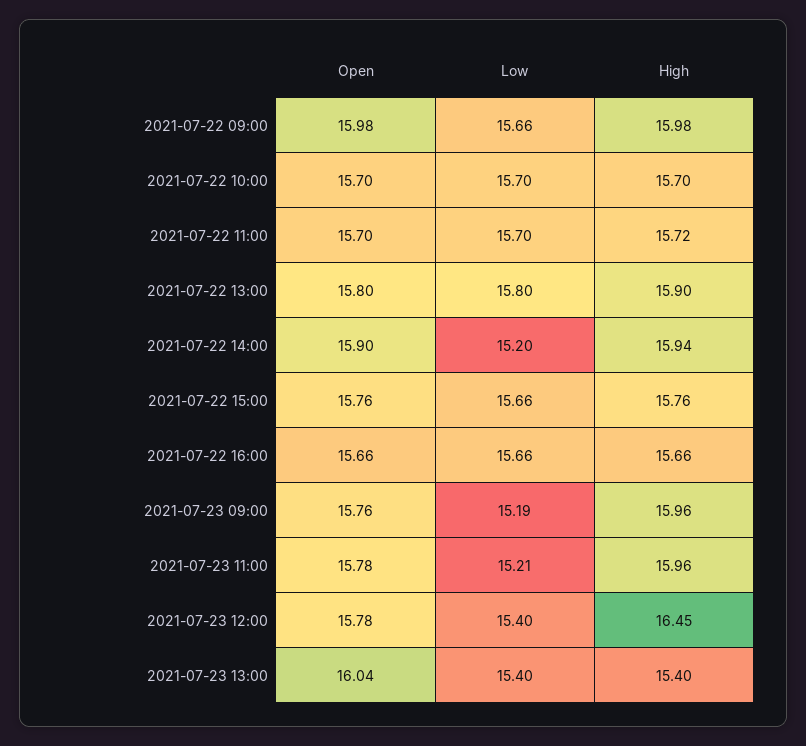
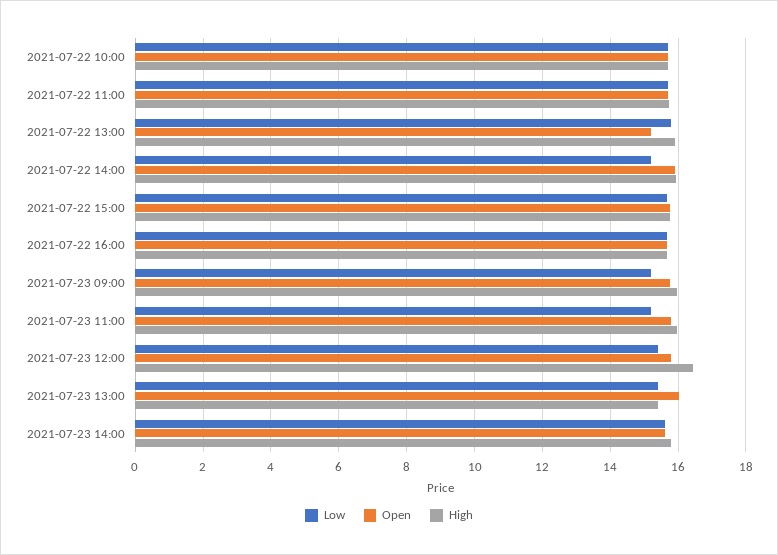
Open, 2021-07-22 09:00: 15.98 -> none
Low, 2021-07-22 09:00: 15.66 -> none
High, 2021-07-22 09:00: 15.98 -> none
Open, 2021-07-22 13:00: 15.8 -> 15.2
Low, 2021-07-23 14:00: none -> 15.6
Open, 2021-07-23 14:00: none -> 15.6
High, 2021-07-23 14:00: none -> 15.8

